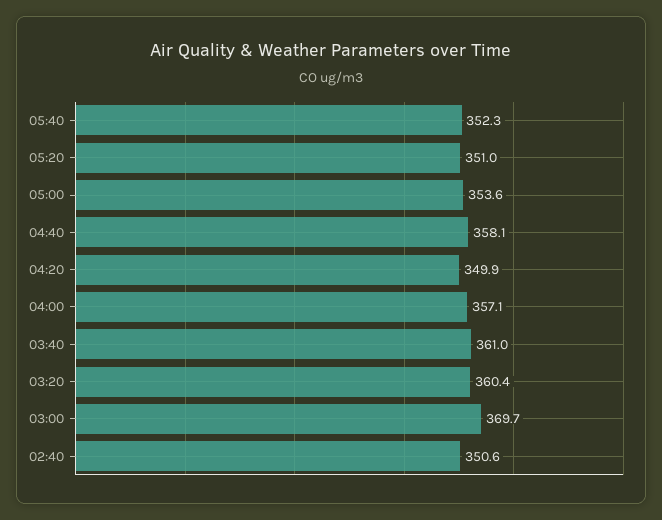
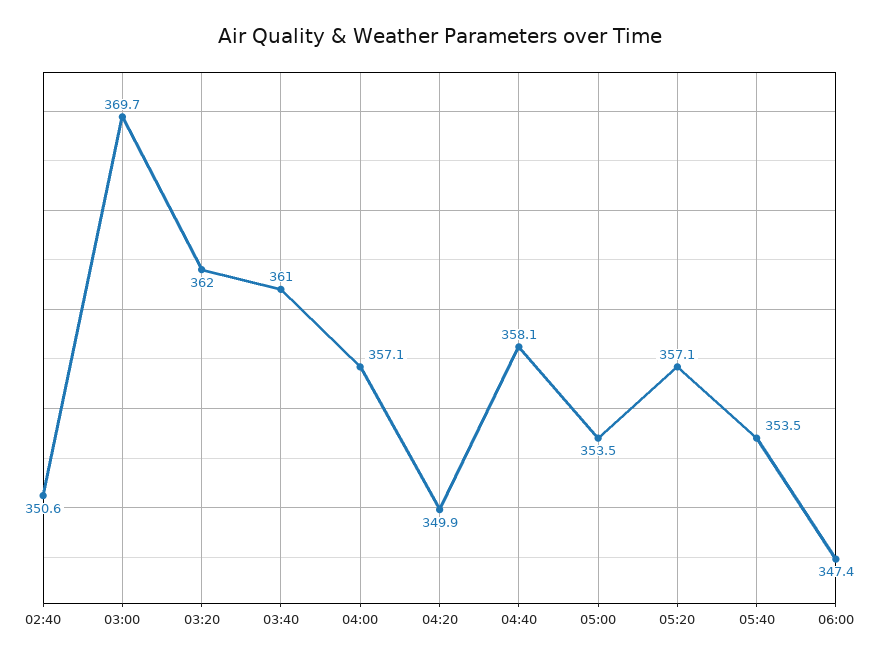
05:40: 352.3 -> 353.5
05:20: 351 -> 357.1
05:00: 353.6 -> 353.5
03:20: 360.4 -> 362
06:00: none -> 347.4

